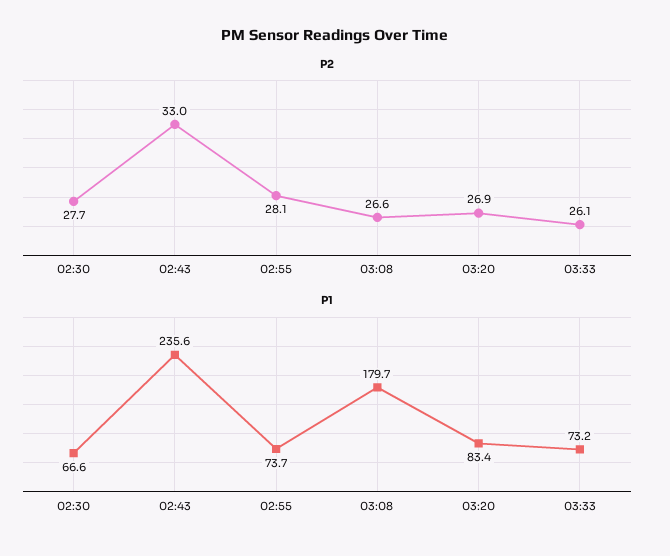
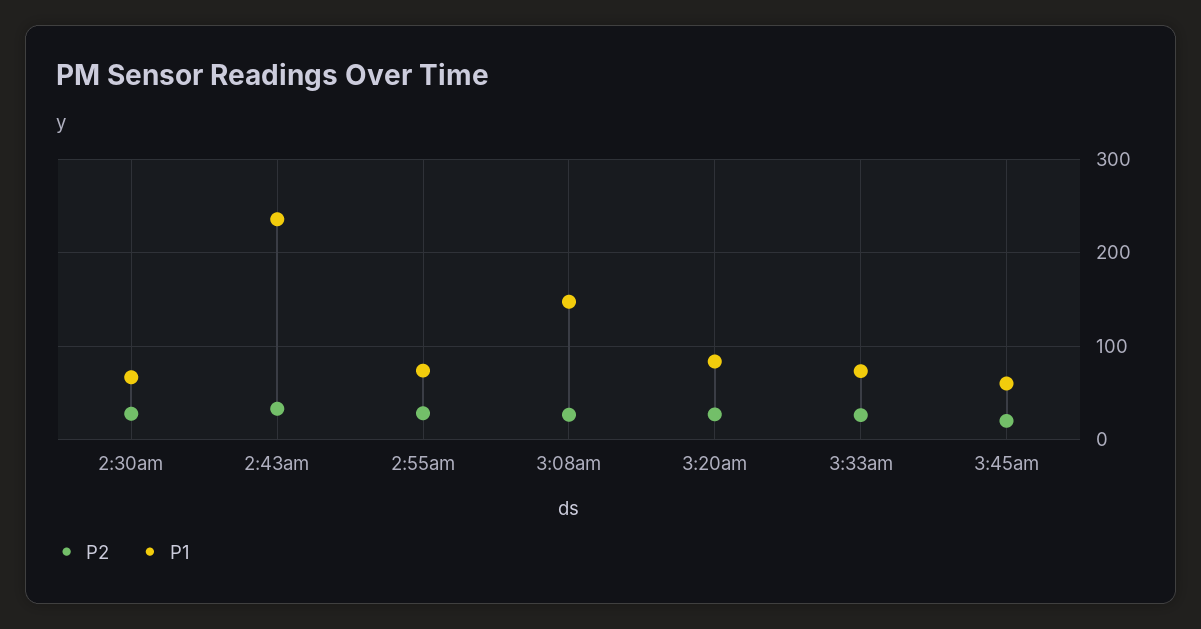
P1, 03:08: 179.7 -> 150
P2, 3:45am: none -> 20
P1, 3:45am: none -> 60

